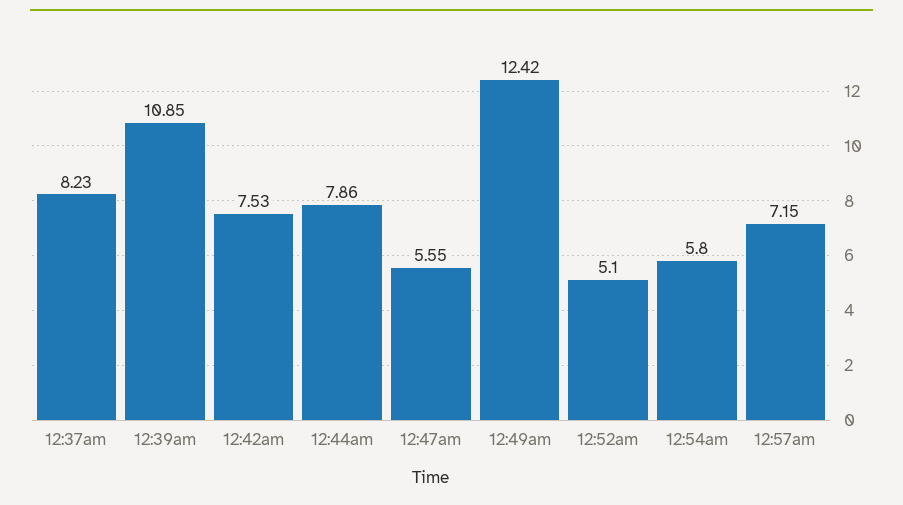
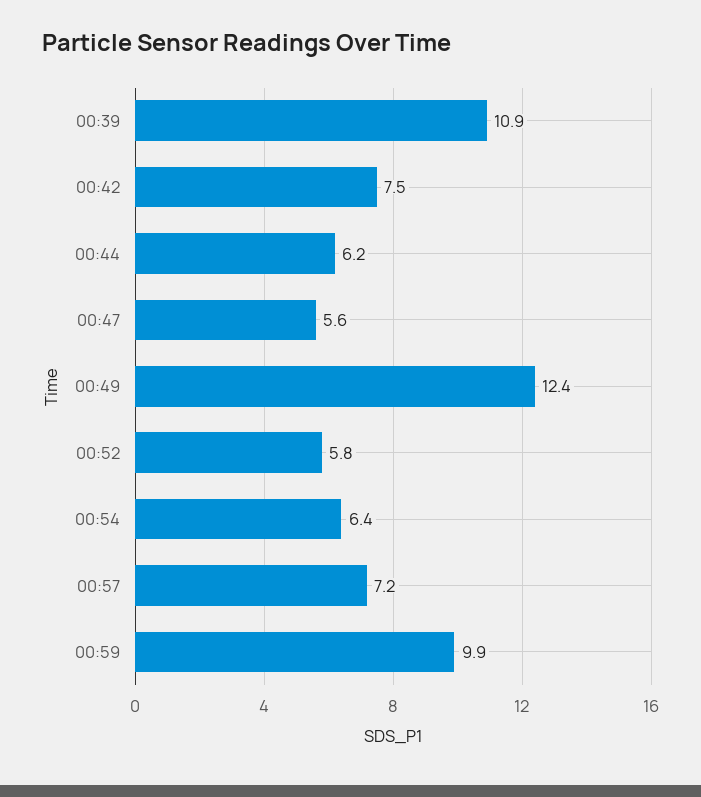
12:37am: 8.23 -> none
12:44am: 7.86 -> 6.2
12:52am: 5.1 -> 5.8
12:54am: 5.8 -> 6.4
00:59: none -> 9.9

